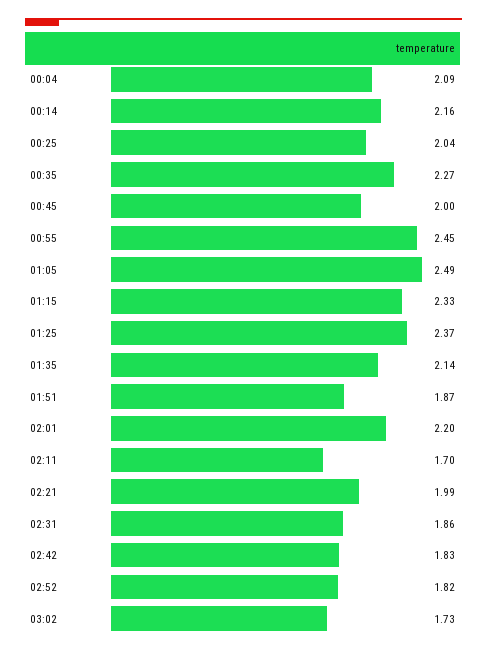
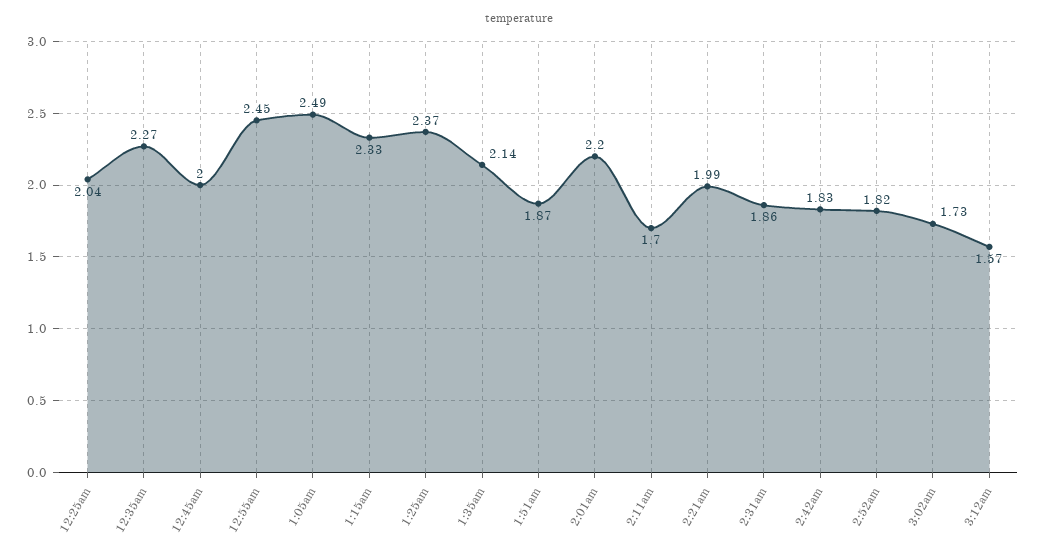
00:04: 2.09 -> none
00:14: 2.16 -> none
3:12am: none -> 1.57

